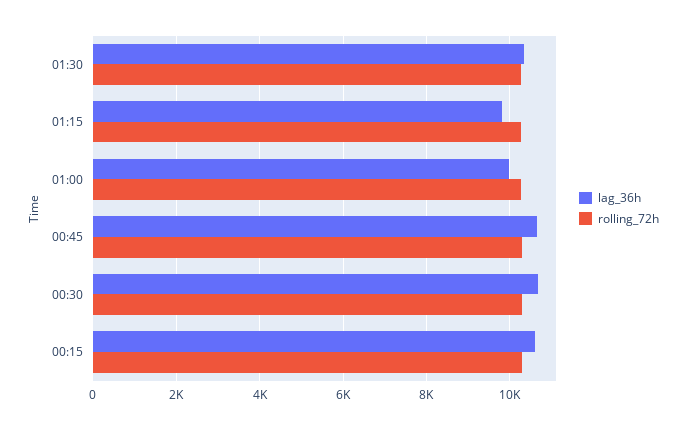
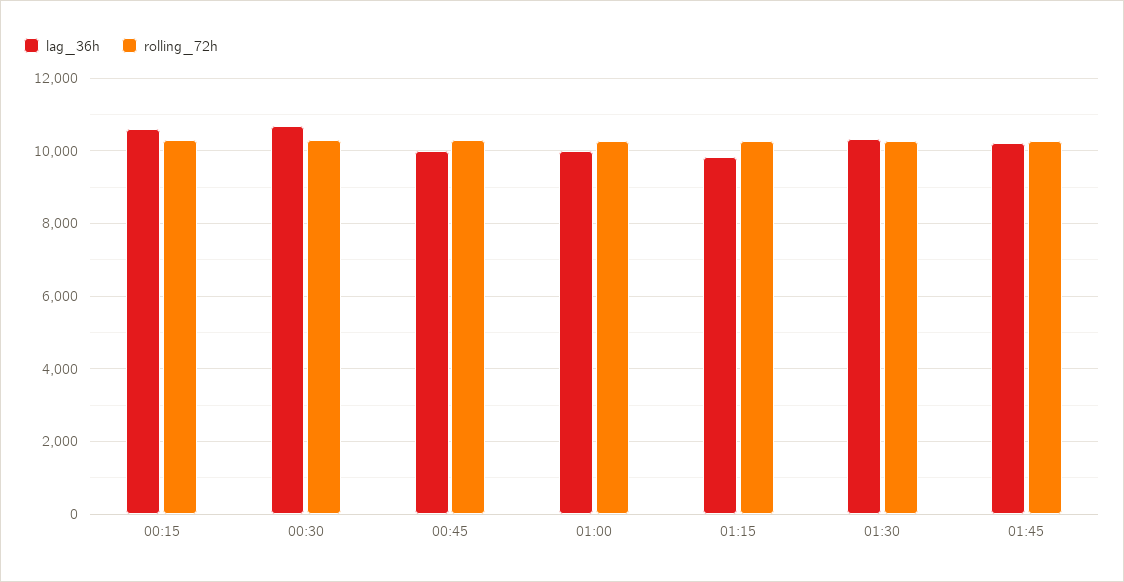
lag_36h, 00:45: 10600 -> 10000
lag_36h, 01:45: none -> 10200
rolling_72h, 01:45: none -> 10200

